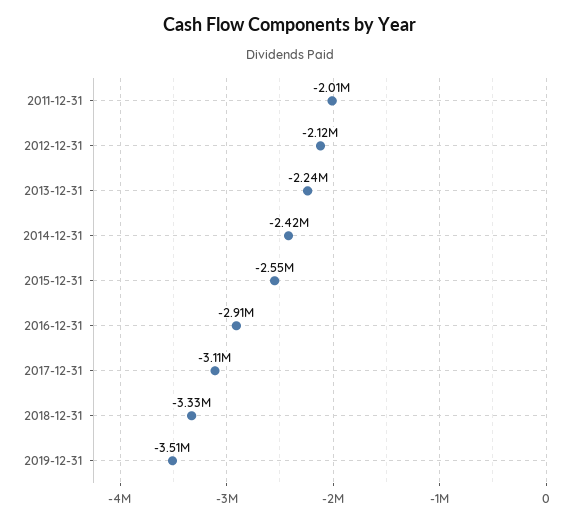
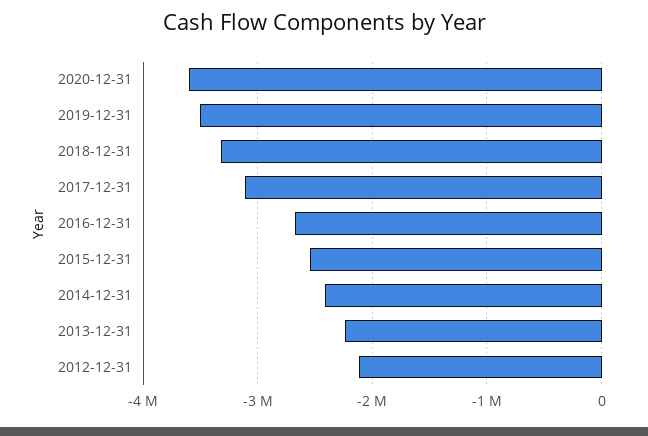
2011-12-31: -2010000 -> none
2016-12-31: -2910000 -> -2700000
2020-12-31: none -> -3600000

